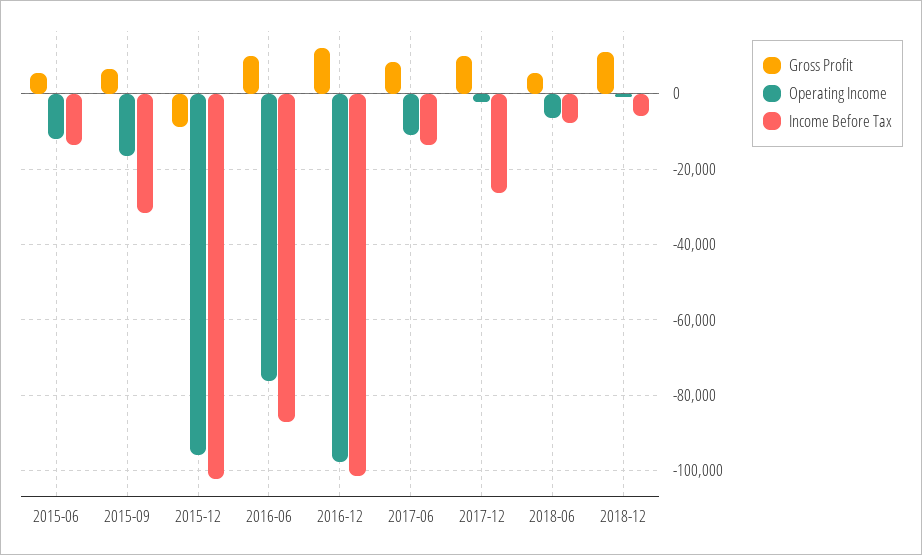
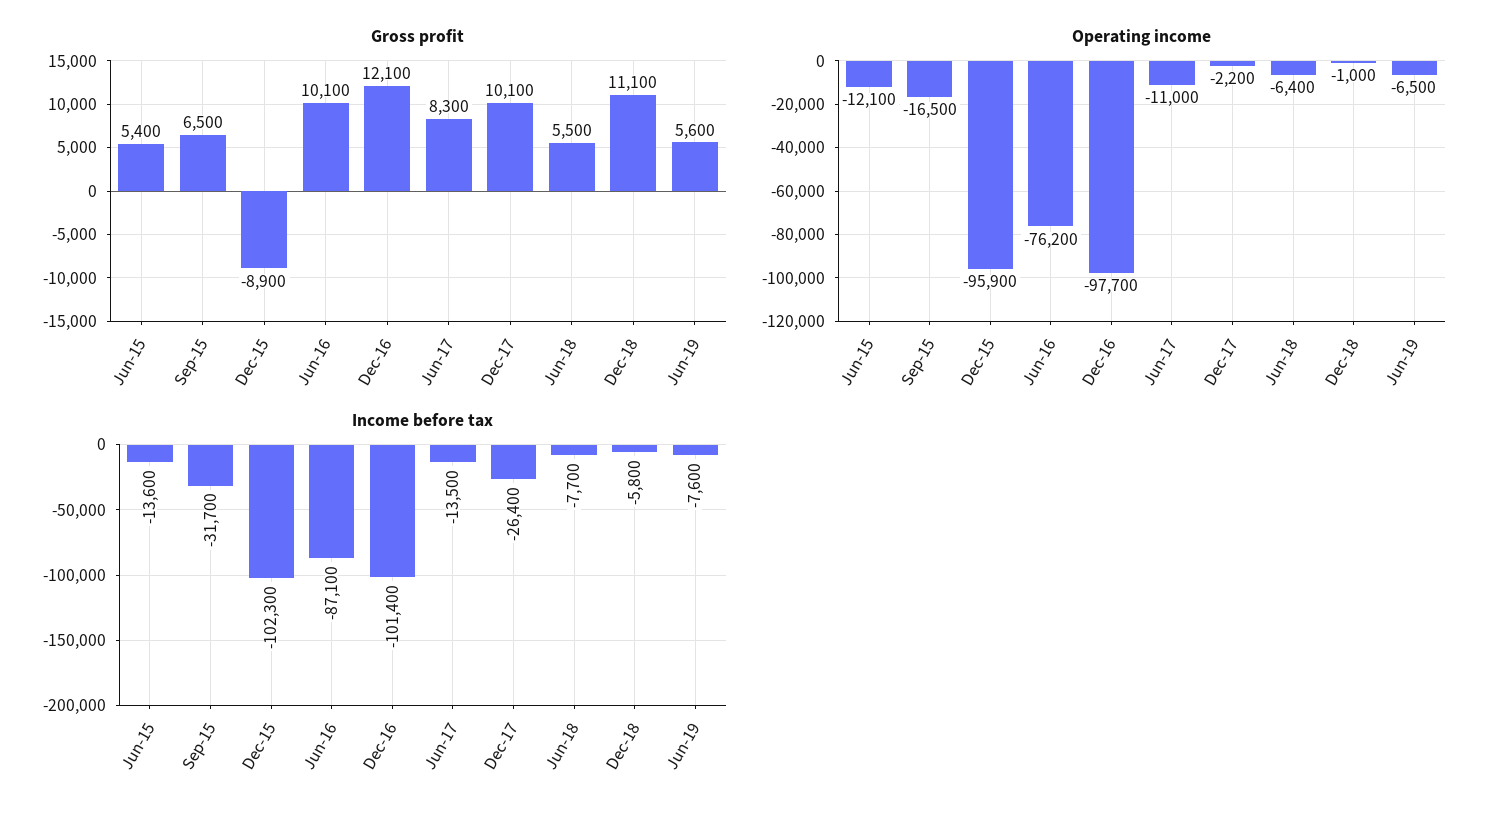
Gross Profit, Jun-19: none -> 5600
Operating Income, Jun-19: none -> -6500
Income Before Tax, Jun-19: none -> -7600

